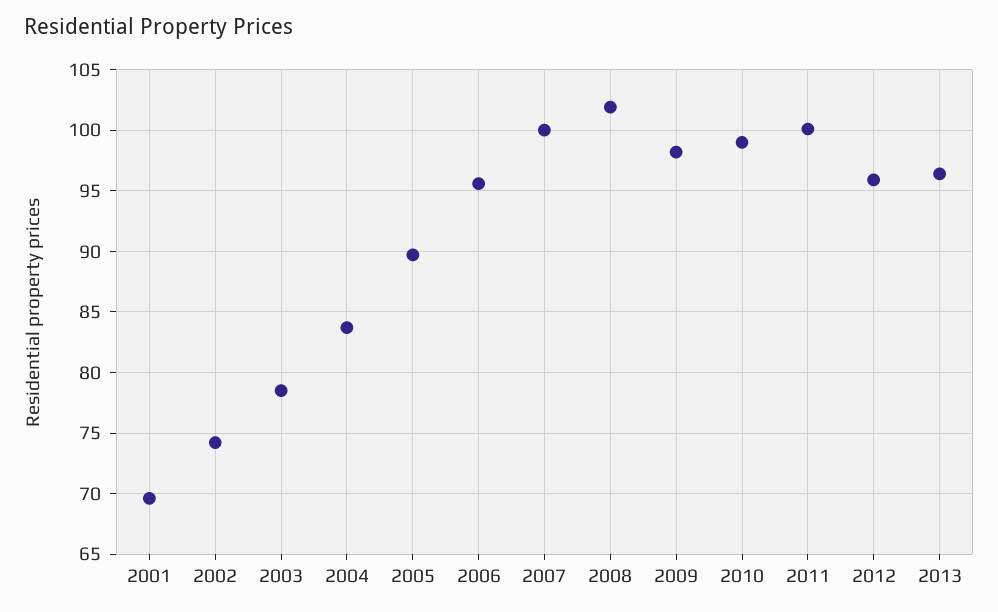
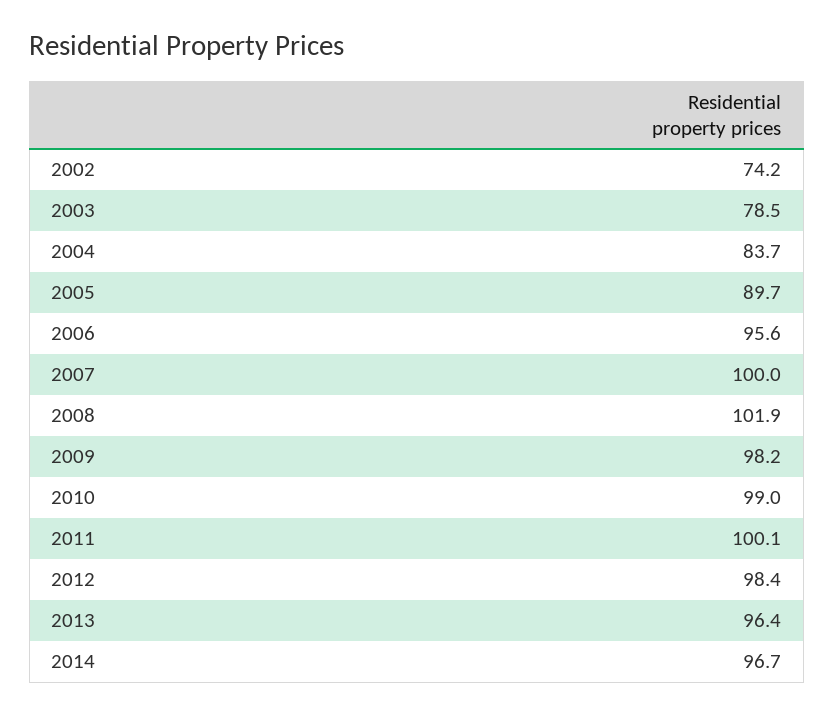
2001: 69.5 -> none
2012: 96 -> 98.4
2014: none -> 96.7

